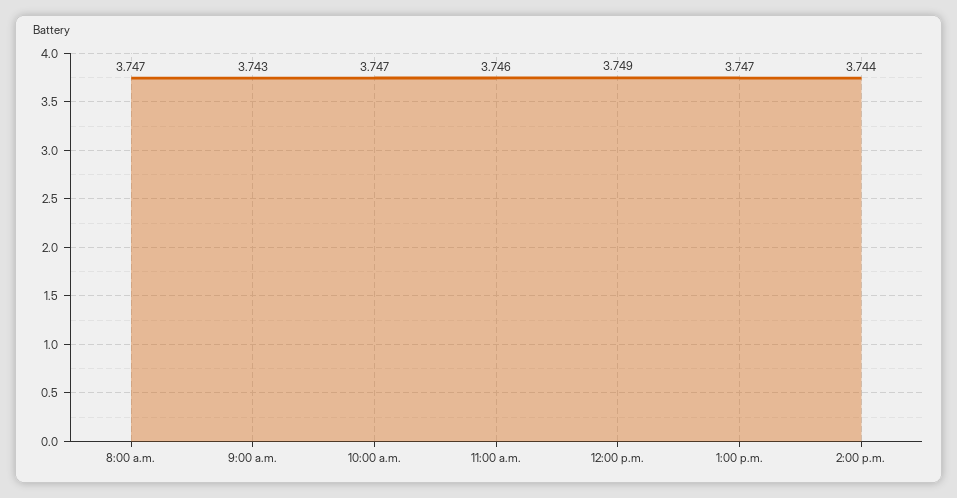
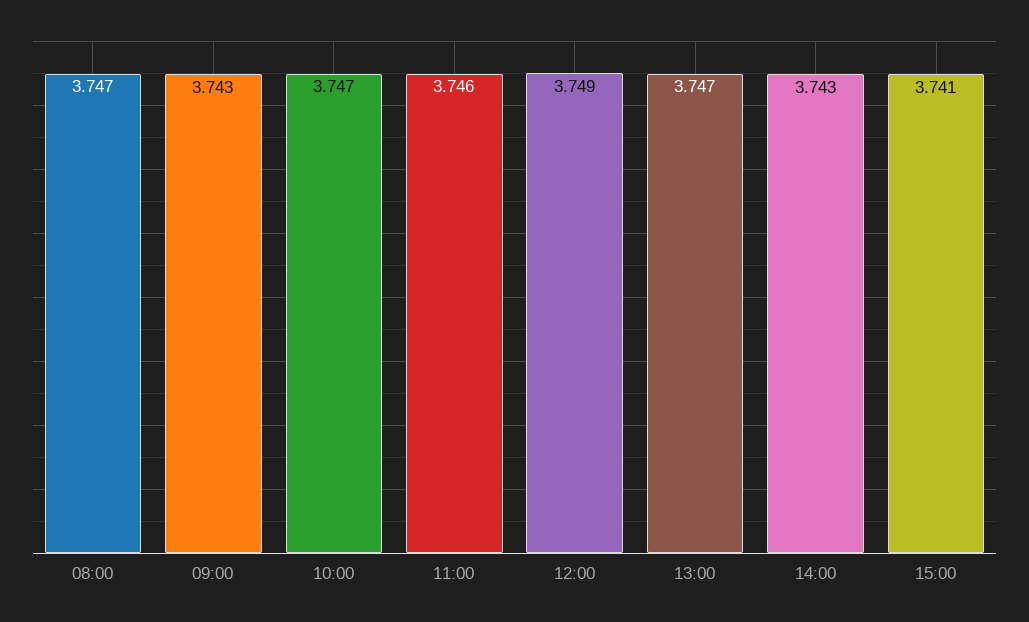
2:00 p.m.: 3.744 -> 3.743
15:00: none -> 3.741

